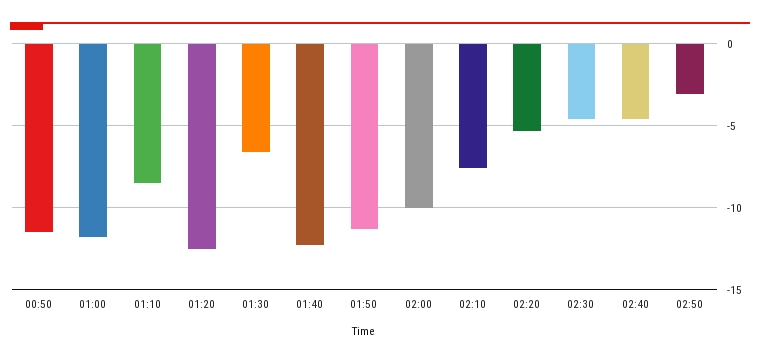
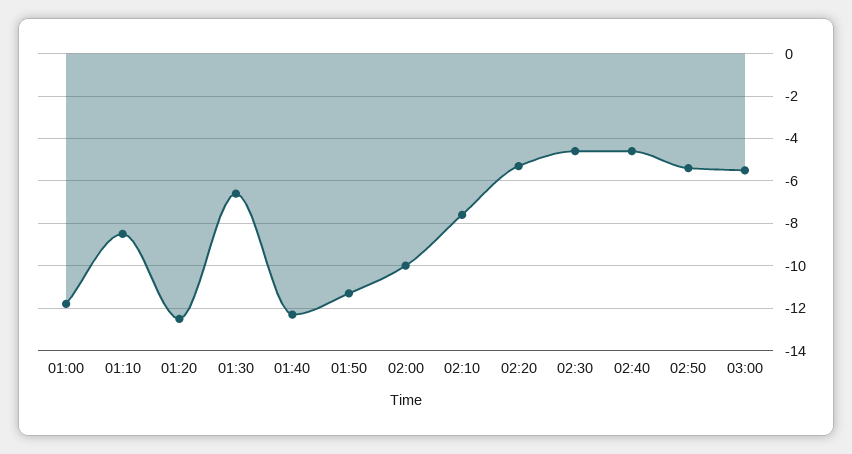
00:50: -11.5 -> none
02:50: -3 -> -5.5
03:00: none -> -5.5

